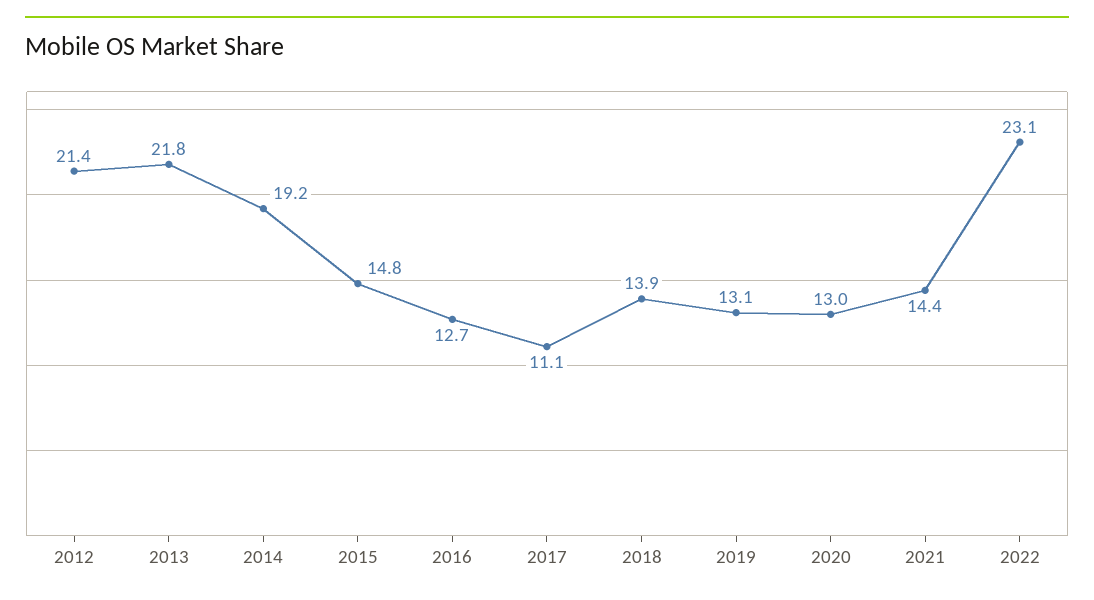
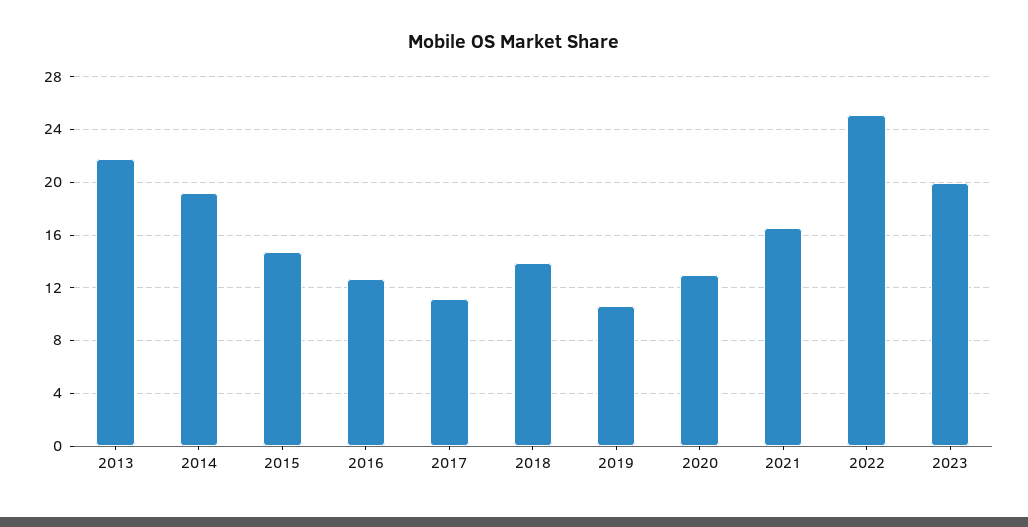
2012: 21.4 -> none
2019: 13.1 -> 10.5
2021: 14.4 -> 16.5
2022: 23.1 -> 25
2023: none -> 20

